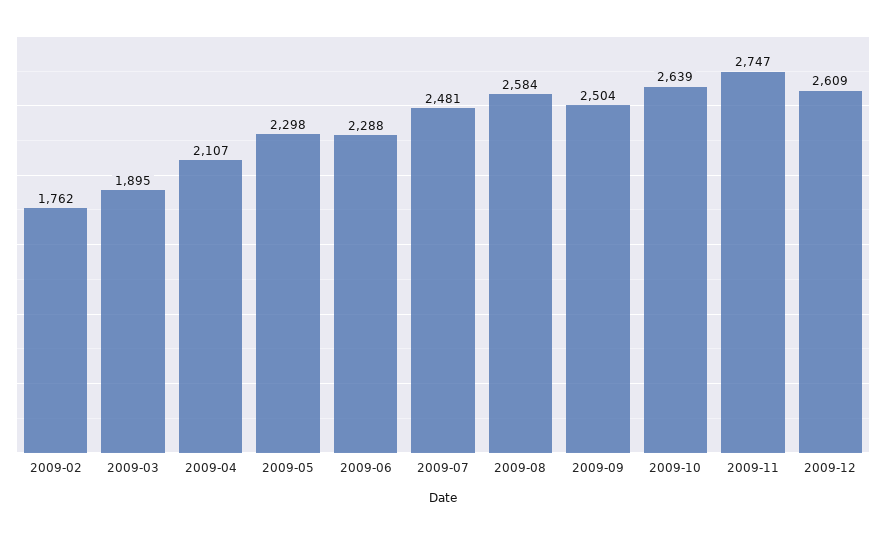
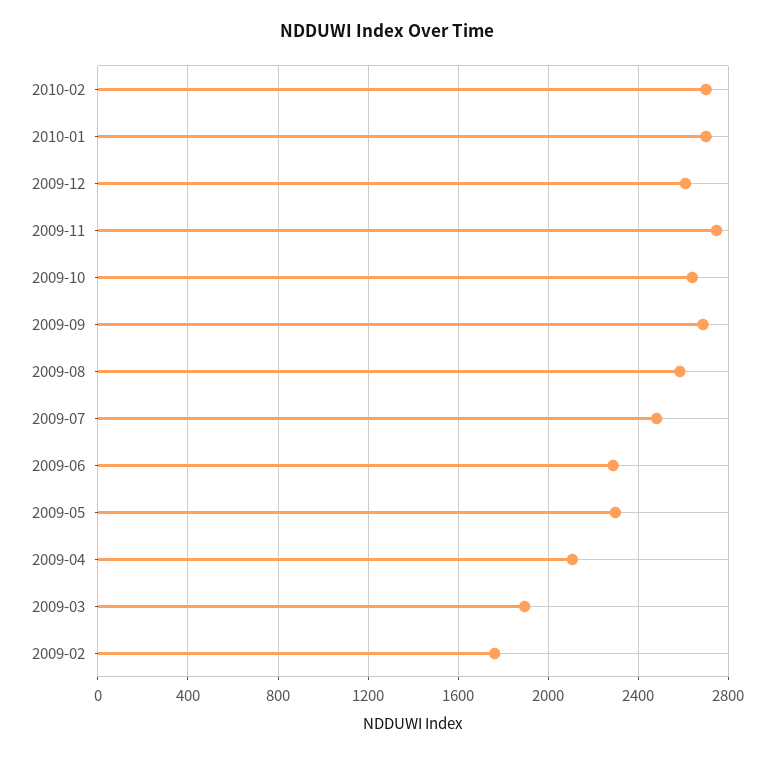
2009-09: 2504 -> 2700
2010-02: none -> 2700
2010-01: none -> 2700

